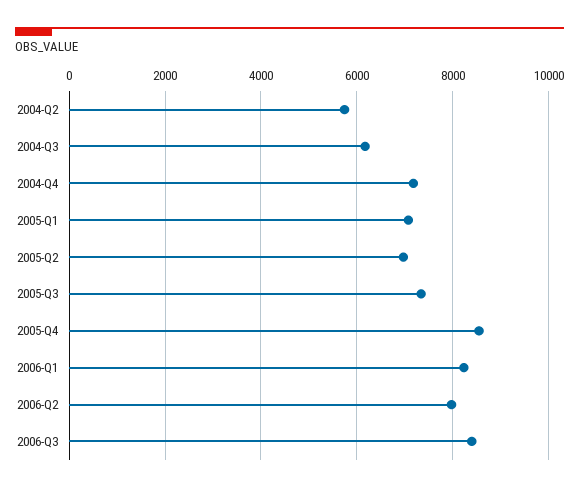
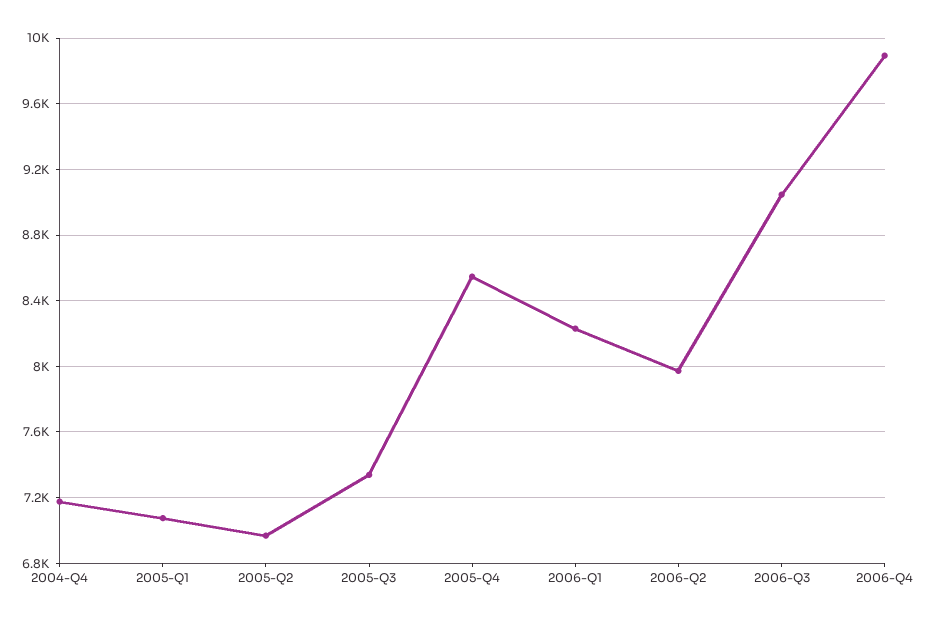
2004-Q2: 5800 -> none
2004-Q3: 6200 -> none
2006-Q3: 8400 -> 9050
2006-Q4: none -> 9900

